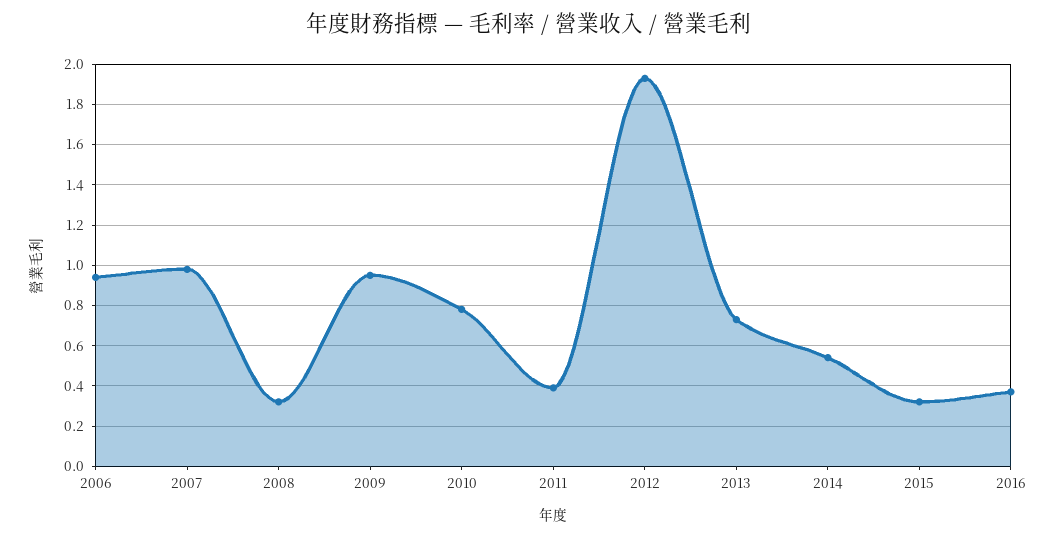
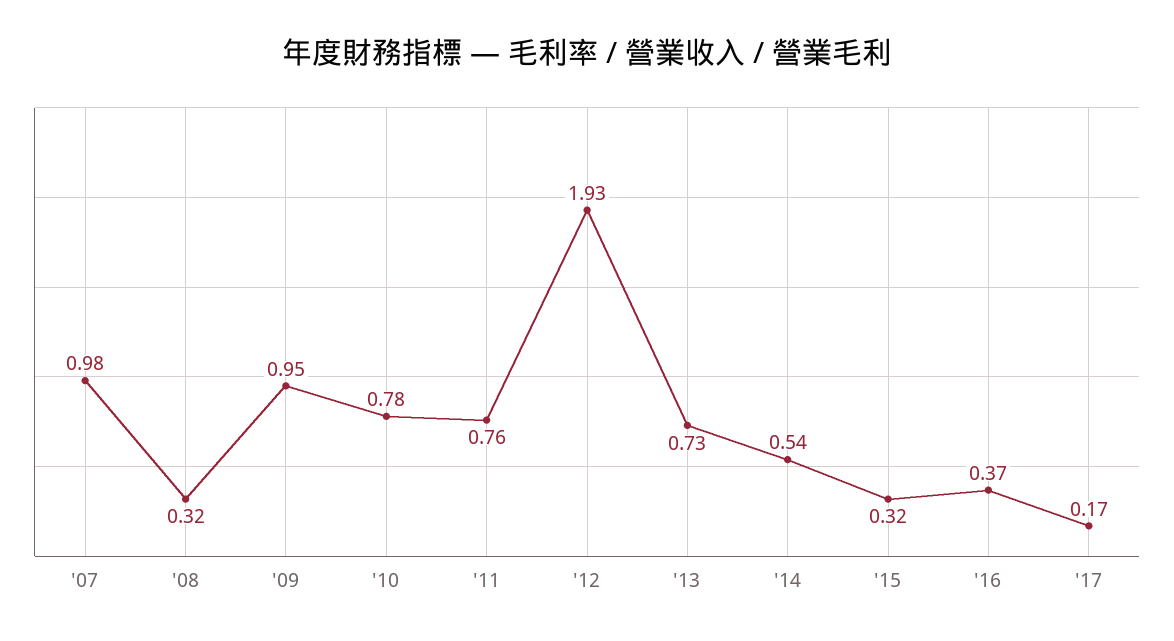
2006: 0.95 -> none
2011: 0.4 -> 0.76
'17: none -> 0.17

